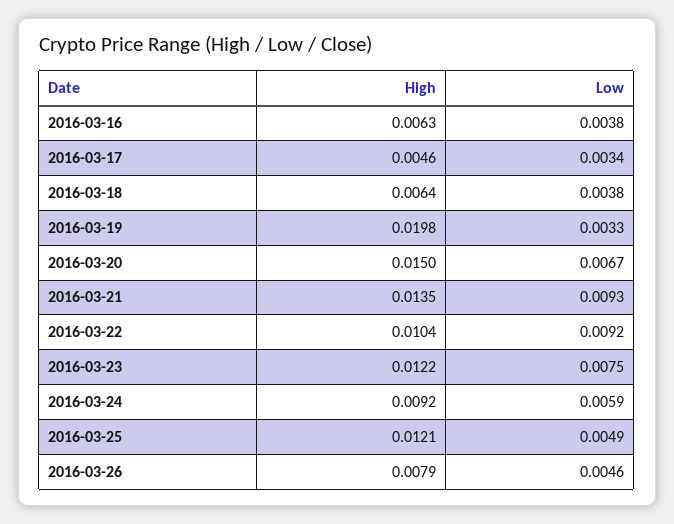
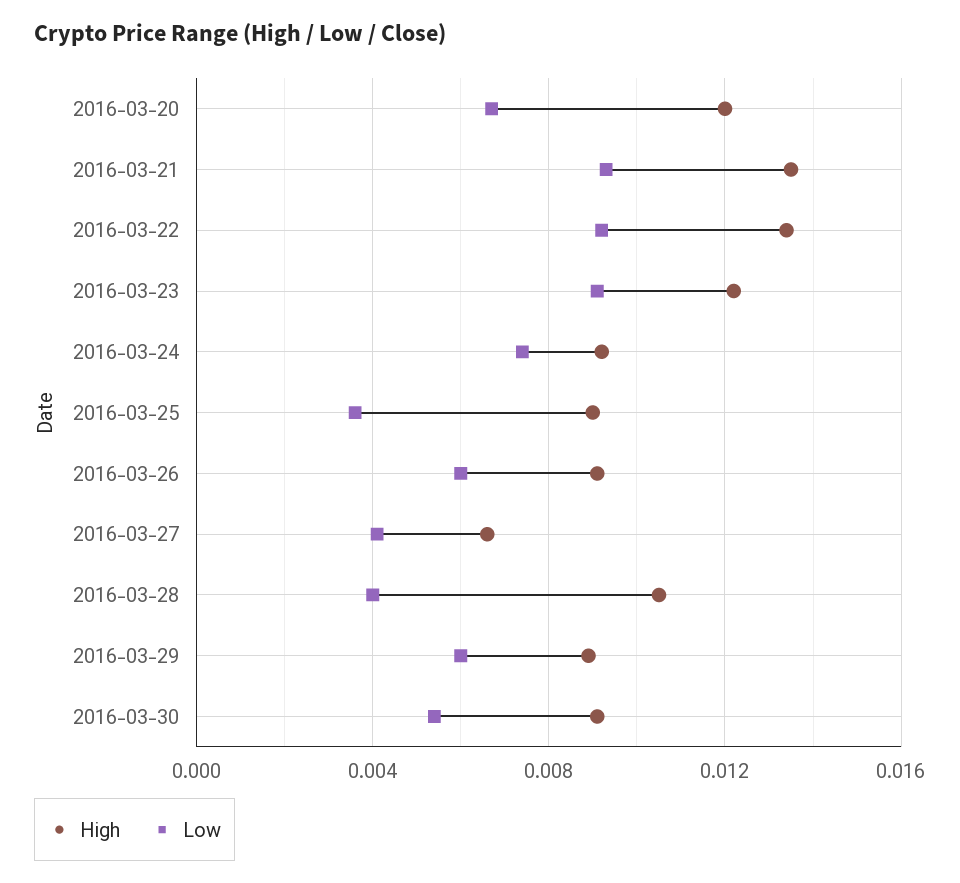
High, 2016-03-16: 0.0063 -> none
Low, 2016-03-16: 0.0038 -> none
High, 2016-03-17: 0.0046 -> none
Low, 2016-03-17: 0.0034 -> none
High, 2016-03-18: 0.0064 -> none
Low, 2016-03-18: 0.0038 -> none
High, 2016-03-19: 0.0198 -> none
Low, 2016-03-19: 0.0033 -> none
High, 2016-03-20: 0.015 -> 0.012
High, 2016-03-22: 0.0104 -> 0.0135
Low, 2016-03-23: 0.0075 -> 0.009
Low, 2016-03-24: 0.0059 -> 0.0075
High, 2016-03-25: 0.0121 -> 0.009
Low, 2016-03-25: 0.0049 -> 0.0035
High, 2016-03-26: 0.0079 -> 0.009
Low, 2016-03-26: 0.0046 -> 0.006
High, 2016-03-27: none -> 0.0065
Low, 2016-03-27: none -> 0.004
High, 2016-03-28: none -> 0.0105
Low, 2016-03-28: none -> 0.004
High, 2016-03-29: none -> 0.009
Low, 2016-03-29: none -> 0.006
High, 2016-03-30: none -> 0.009
Low, 2016-03-30: none -> 0.0055

